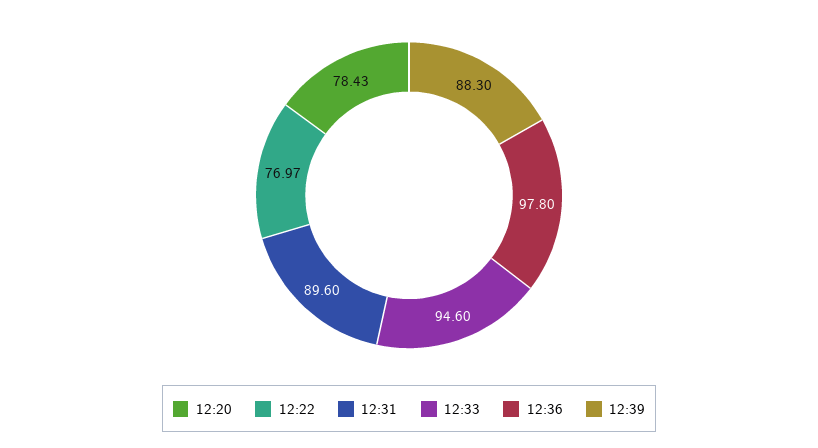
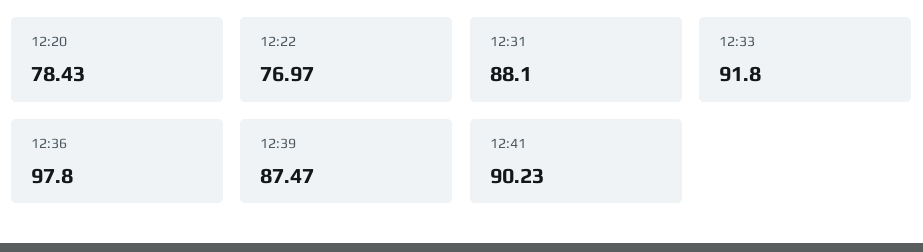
12:31: 89.6 -> 88.1
12:33: 94.6 -> 91.8
12:39: 88.3 -> 87.47
12:41: none -> 90.23

